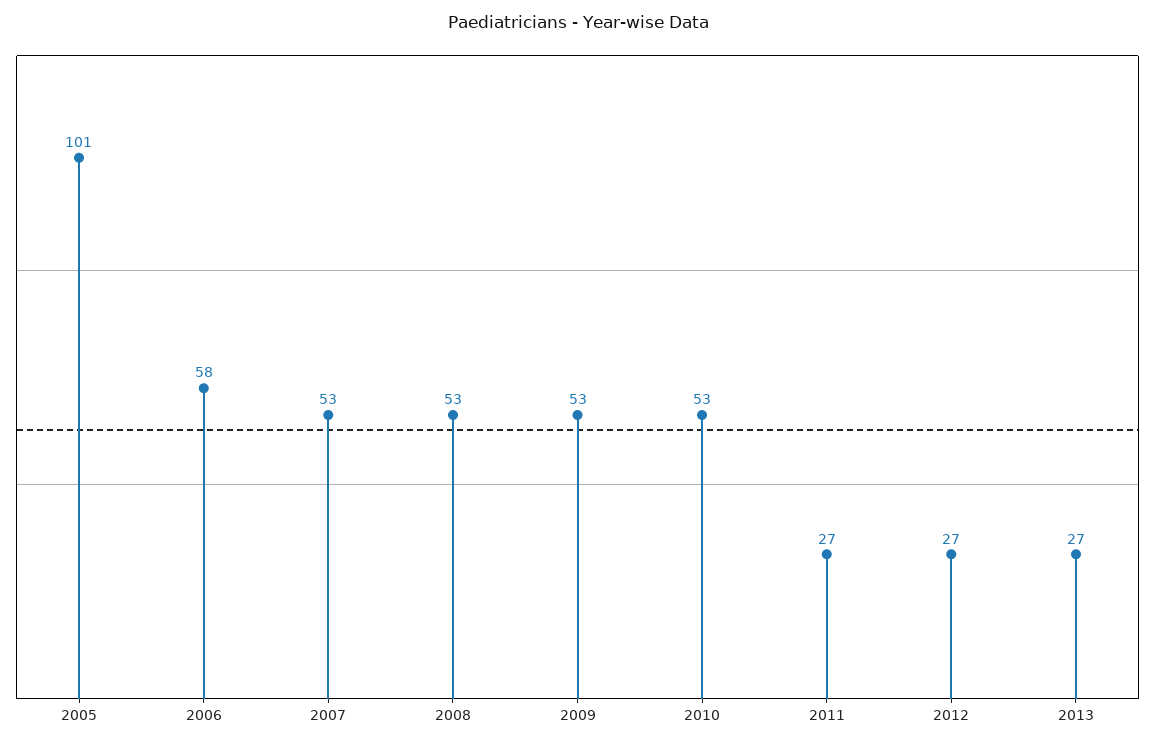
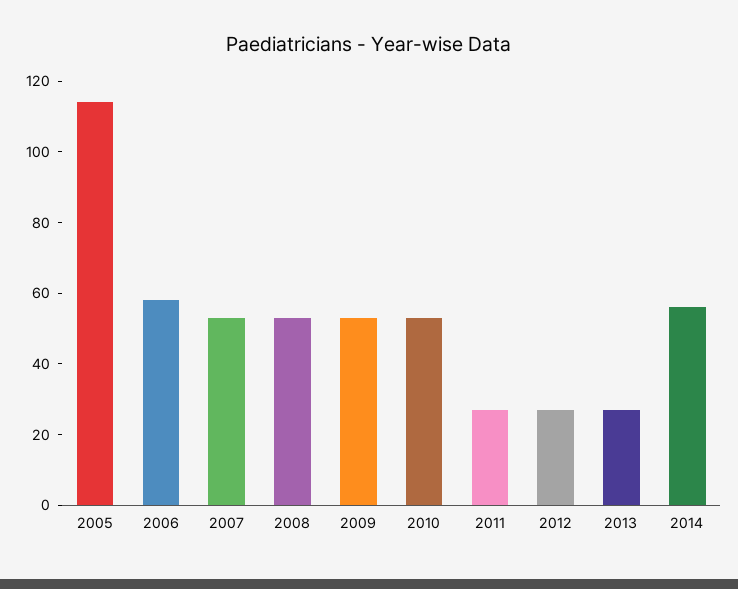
2005: 101 -> 115
2014: none -> 55

